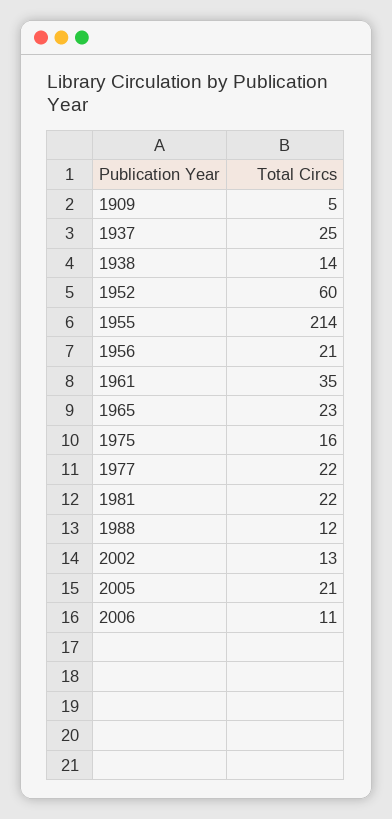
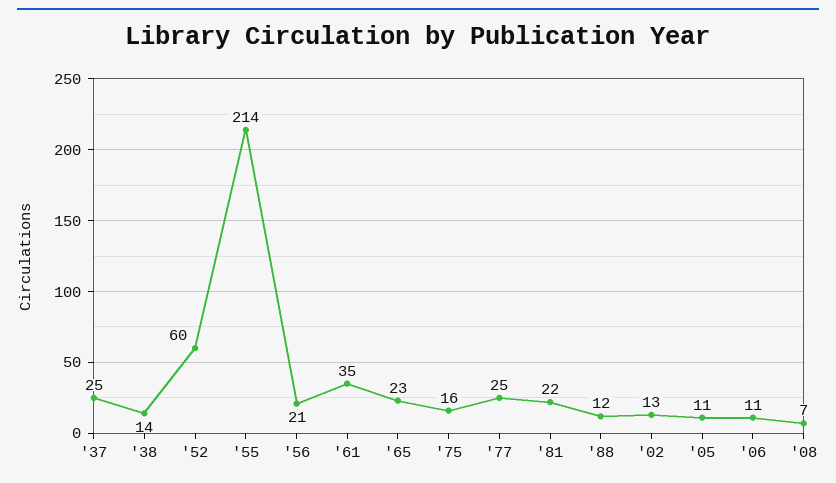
1909: 5 -> none
1977: 22 -> 25
2005: 21 -> 11
'08: none -> 7

